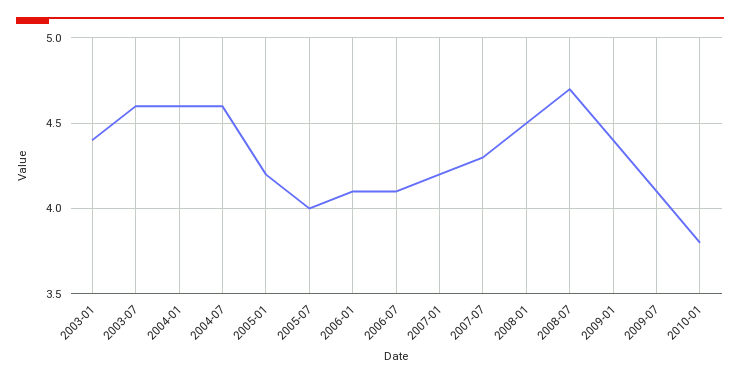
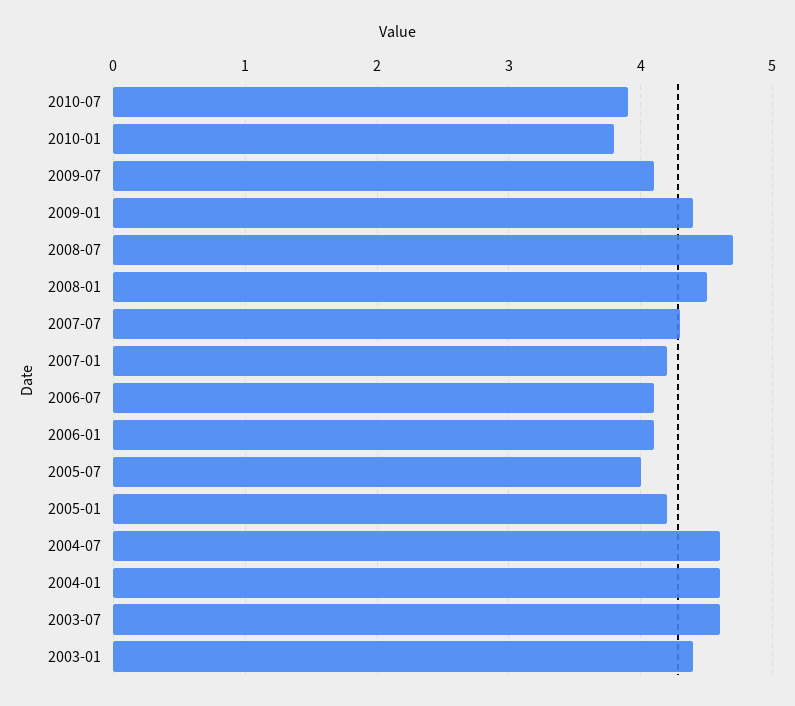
2010-07: none -> 3.9

